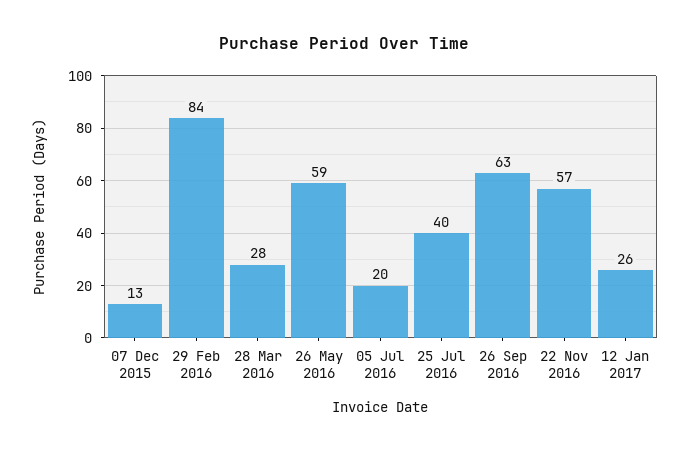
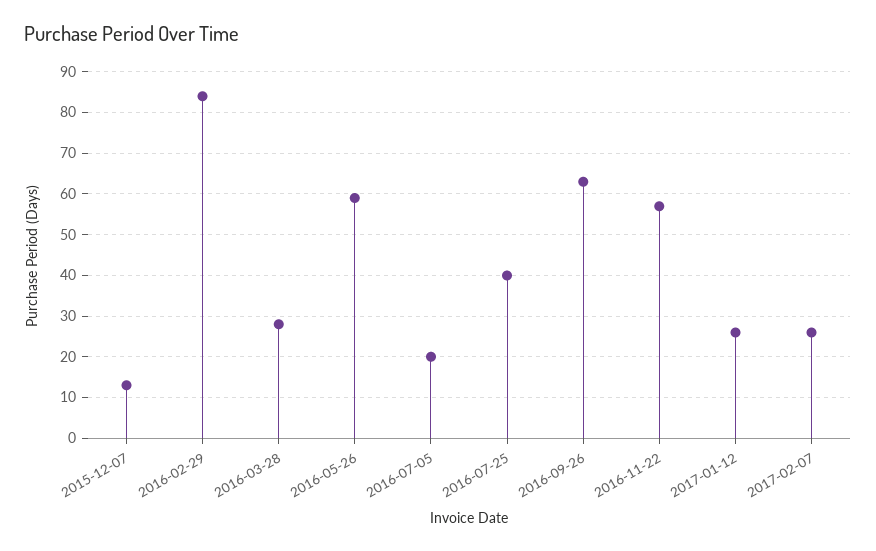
2017-02-07: none -> 25

